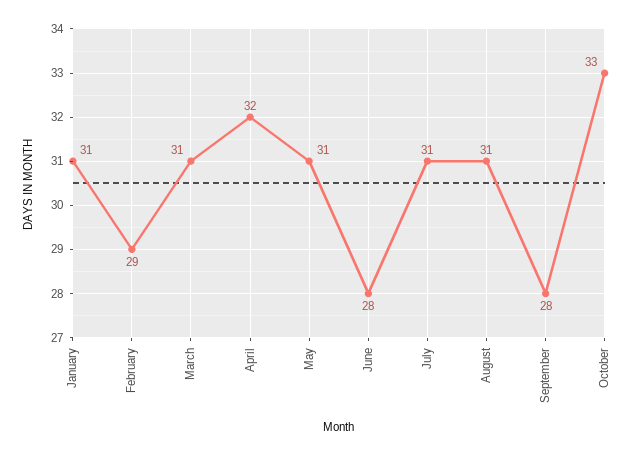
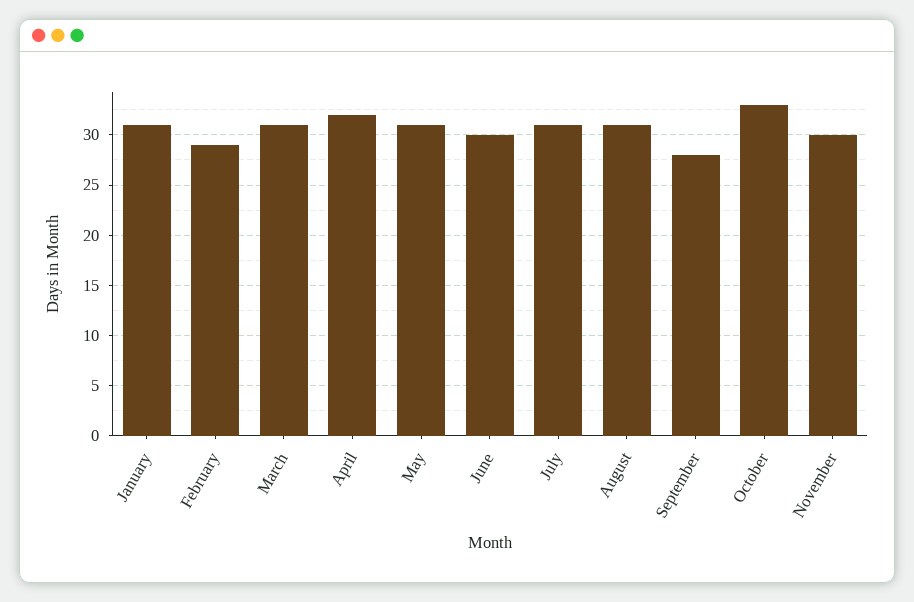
June: 28 -> 30
November: none -> 30

